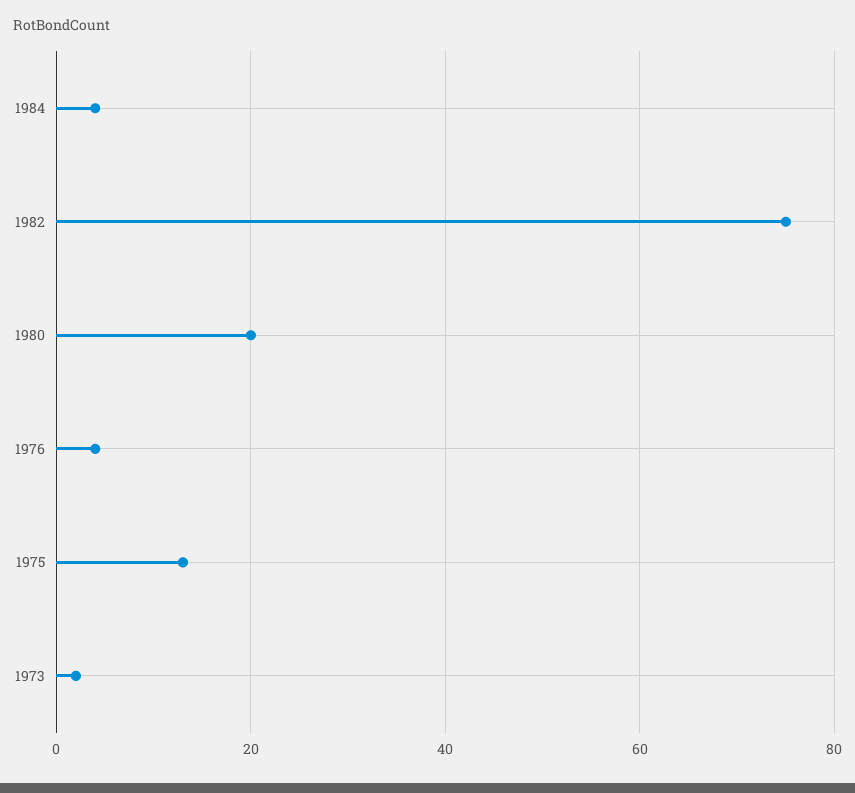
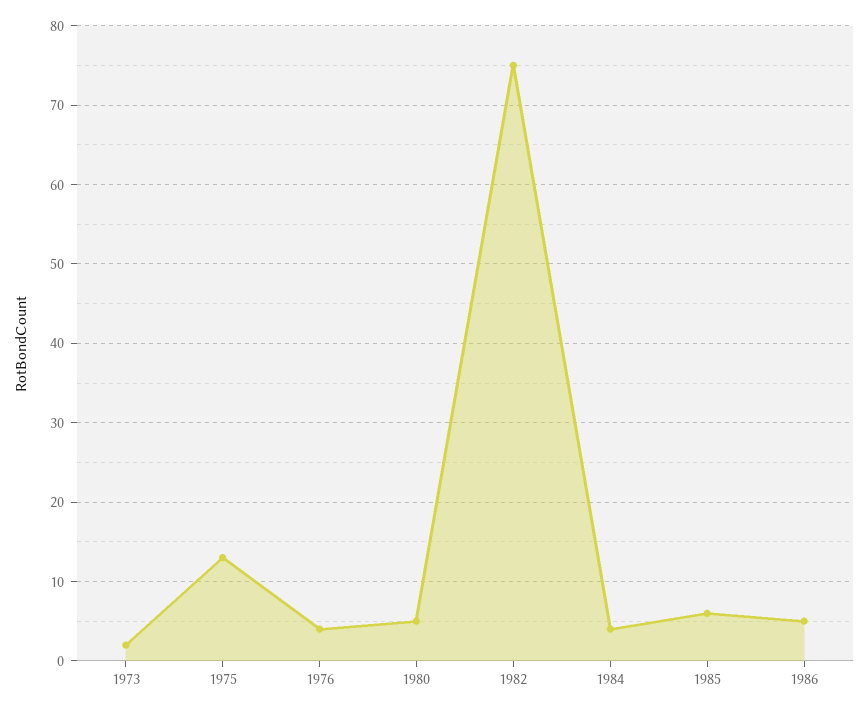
1980: 20 -> 5
1985: none -> 6
1986: none -> 5

